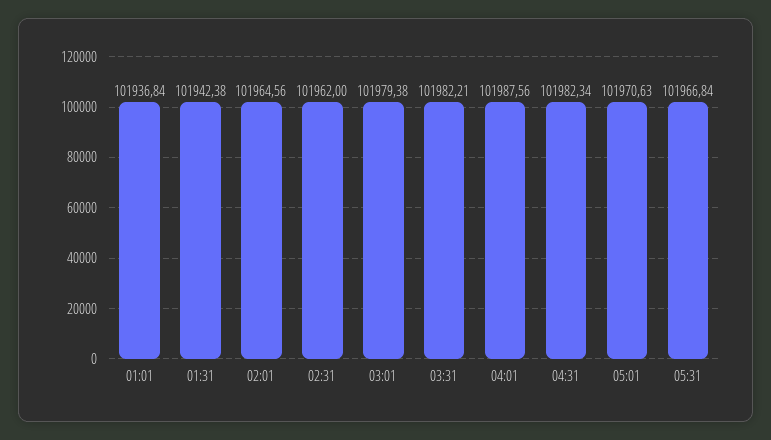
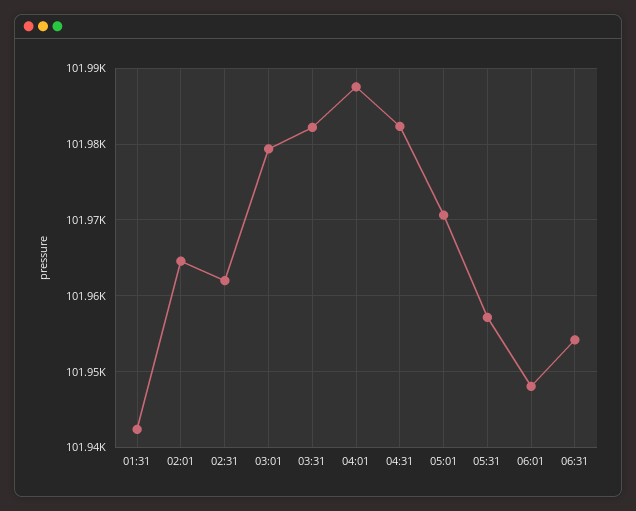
01:01: 101936.84 -> none
05:31: 101966.84 -> 101957
06:01: none -> 101948
06:31: none -> 101954

